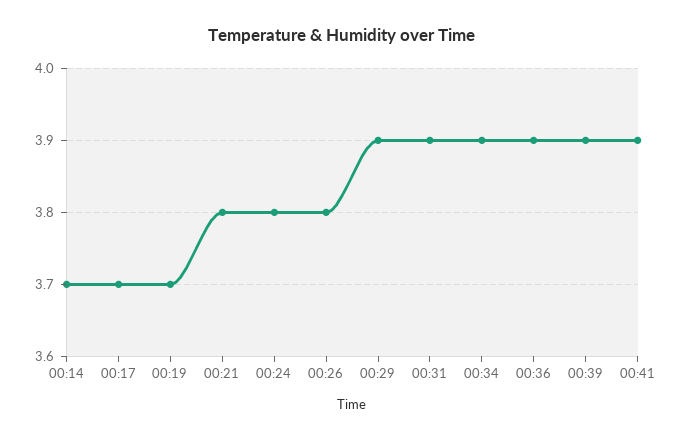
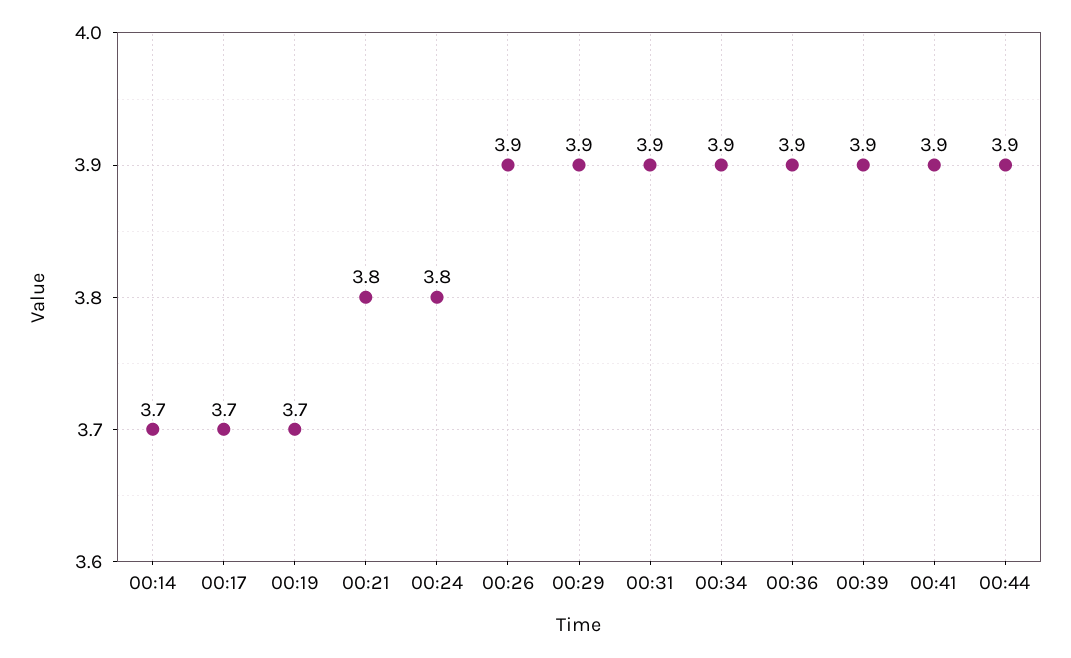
00:26: 3.8 -> 3.9
00:44: none -> 3.9

